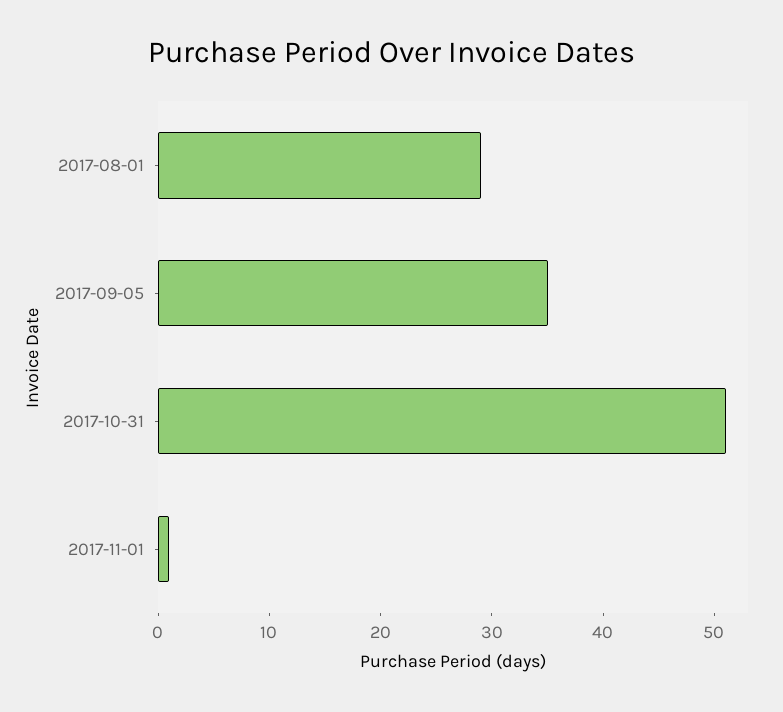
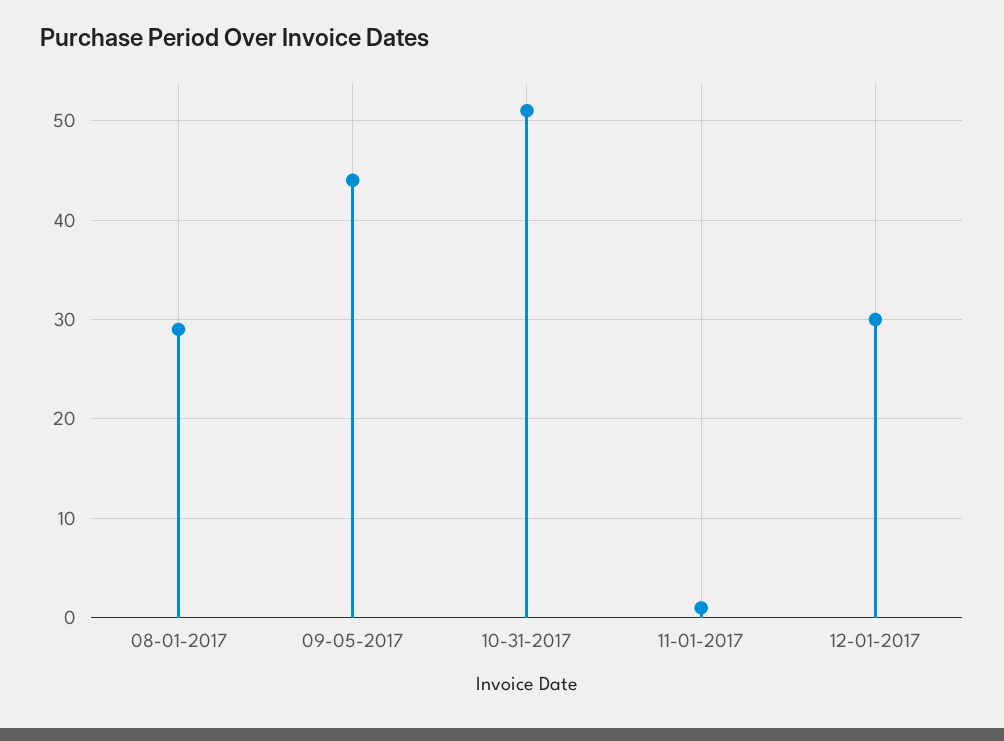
2017-09-05: 35 -> 44
12-01-2017: none -> 30

